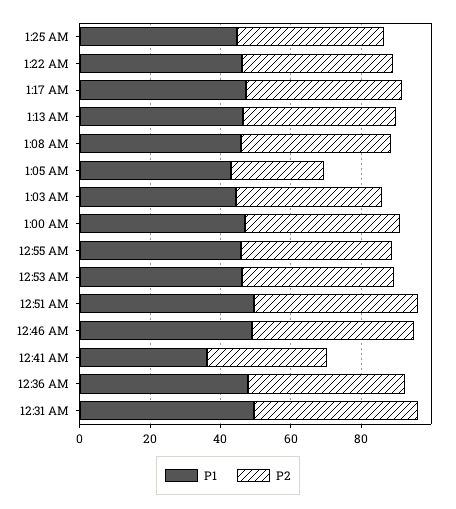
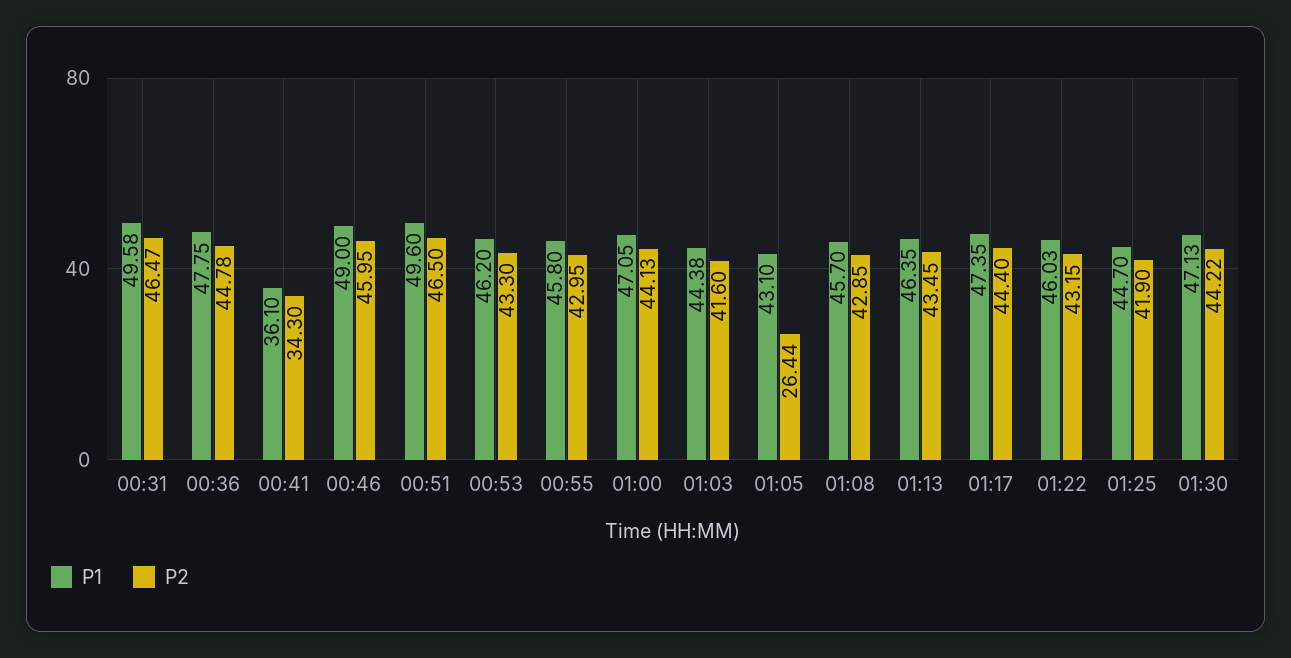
P1, 01:30: none -> 47.13
P2, 01:30: none -> 44.22

